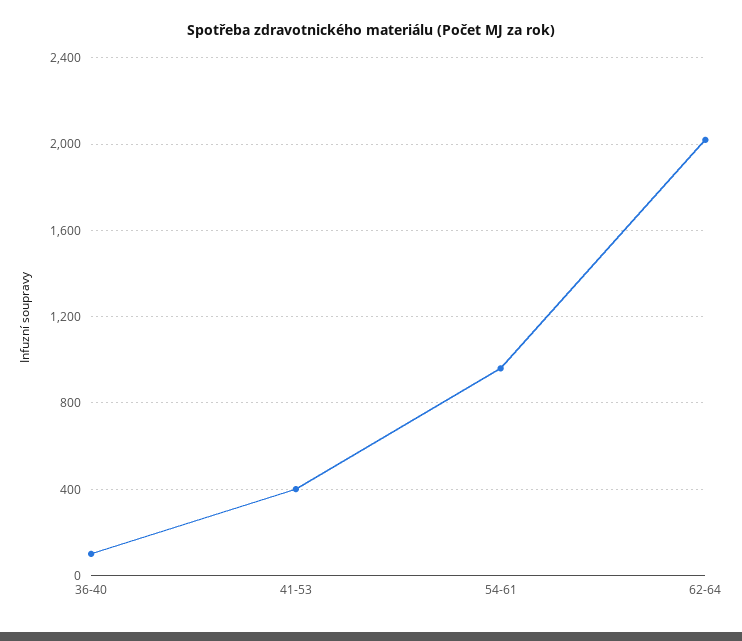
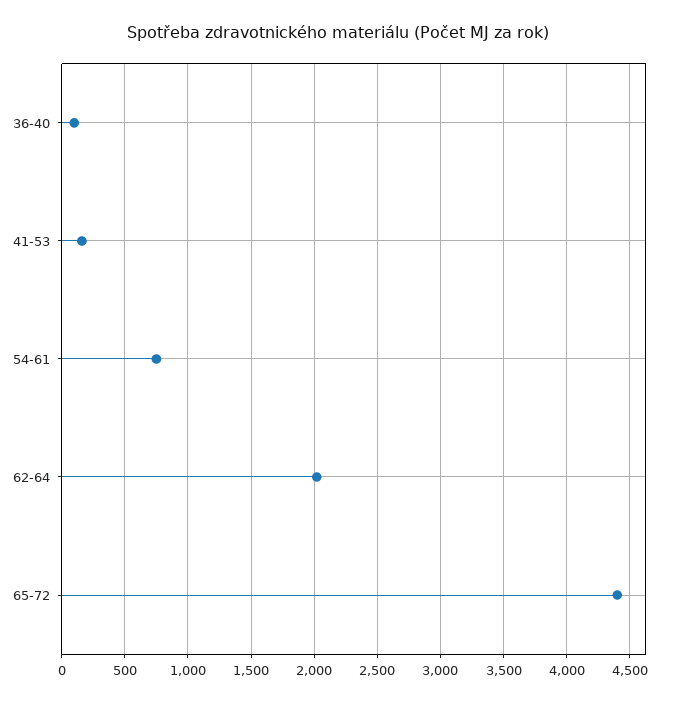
41-53: 400 -> 150
54-61: 950 -> 750
65-72: none -> 4400

